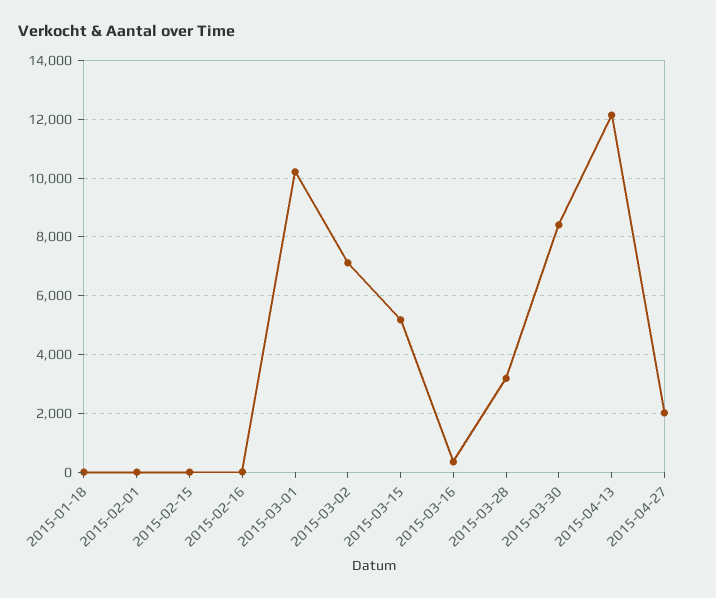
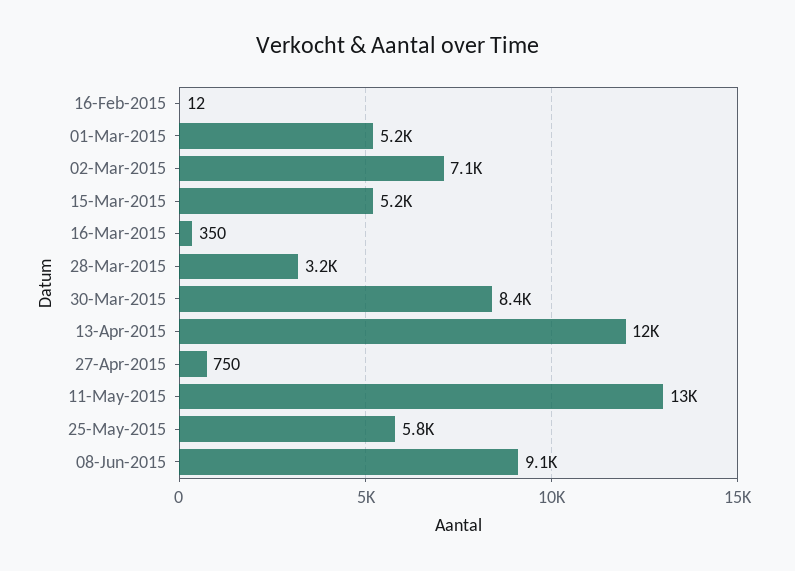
2015-01-18: 0 -> none
2015-02-01: 0 -> none
2015-02-15: 0 -> none
2015-03-01: 10250 -> 5200
2015-04-27: 2000 -> 750
11-May-2015: none -> 13000
25-May-2015: none -> 5800
08-Jun-2015: none -> 9100

